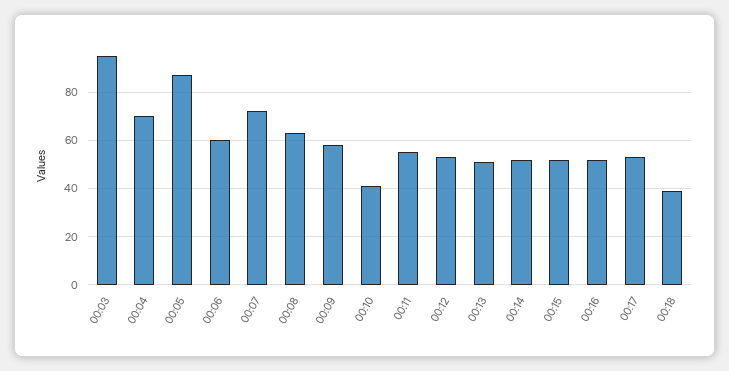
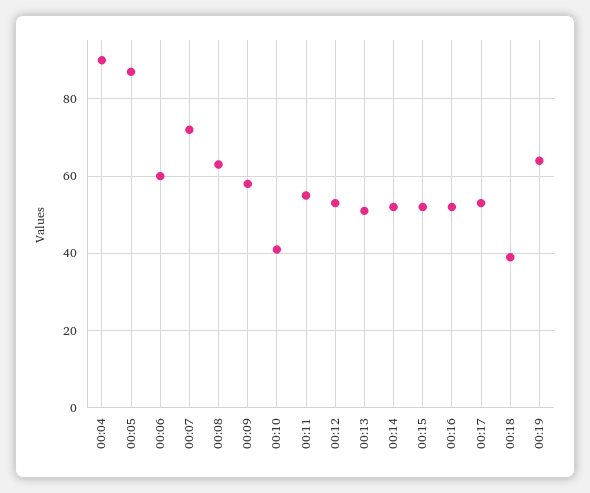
00:03: 95 -> none
00:04: 70 -> 90
00:19: none -> 65

